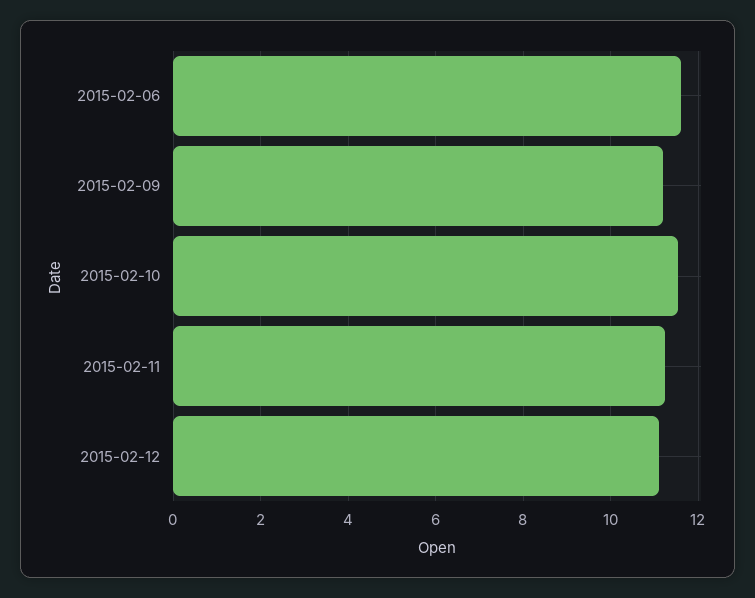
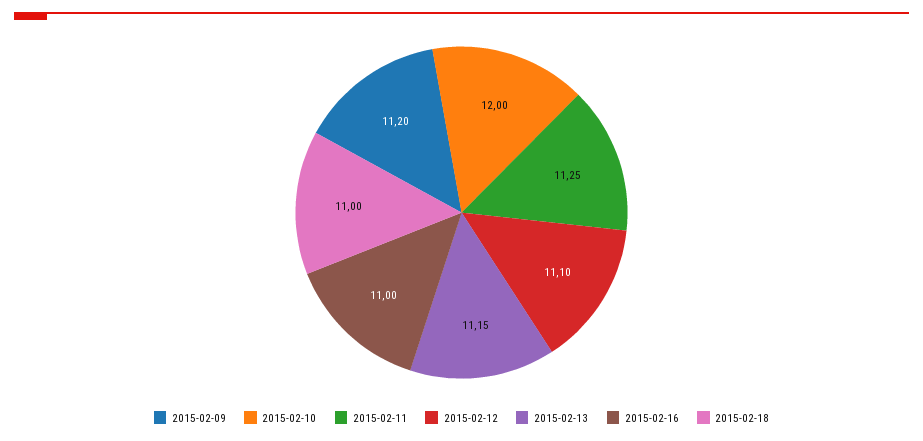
2015-02-06: 11.6 -> none
2015-02-10: 11.6 -> 12
2015-02-13: none -> 11.15
2015-02-16: none -> 11
2015-02-18: none -> 11

